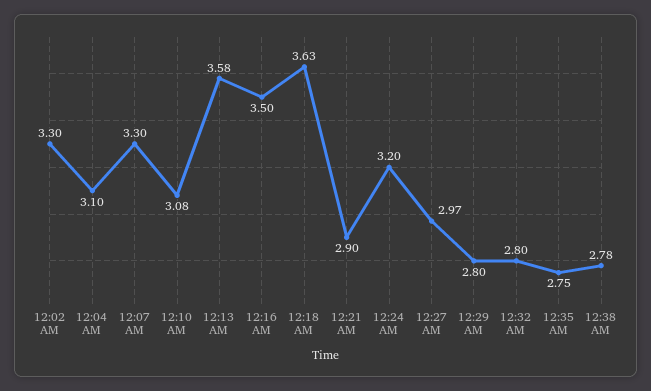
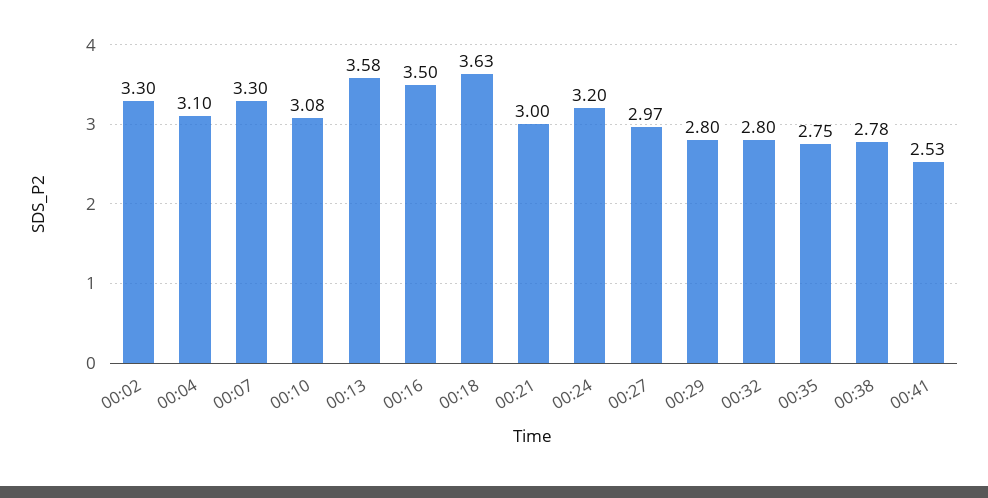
12:21 AM: 2.9 -> 3
00:41: none -> 2.53

